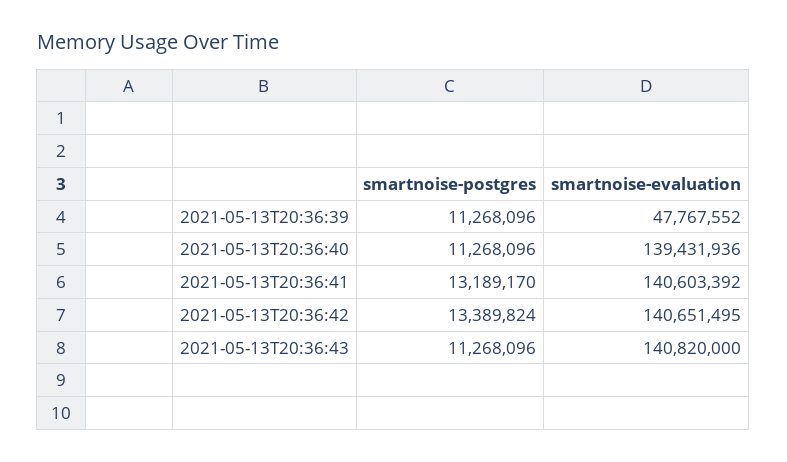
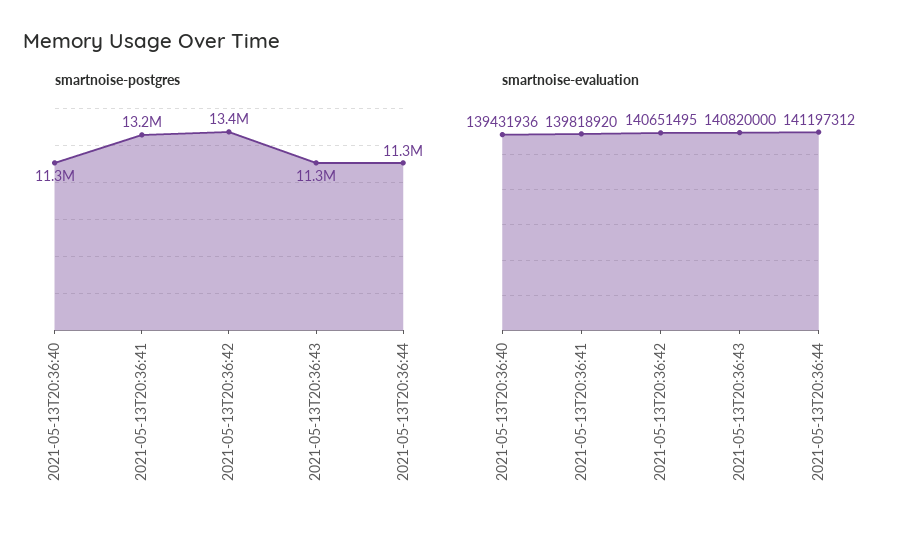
smartnoise-postgres, 2021-05-13T20:36:39: 11268096 -> none
smartnoise-evaluation, 2021-05-13T20:36:39: 47767552 -> none
smartnoise-evaluation, 2021-05-13T20:36:41: 140603392 -> 139818920
smartnoise-postgres, 2021-05-13T20:36:44: none -> 11300000
smartnoise-evaluation, 2021-05-13T20:36:44: none -> 141197312

